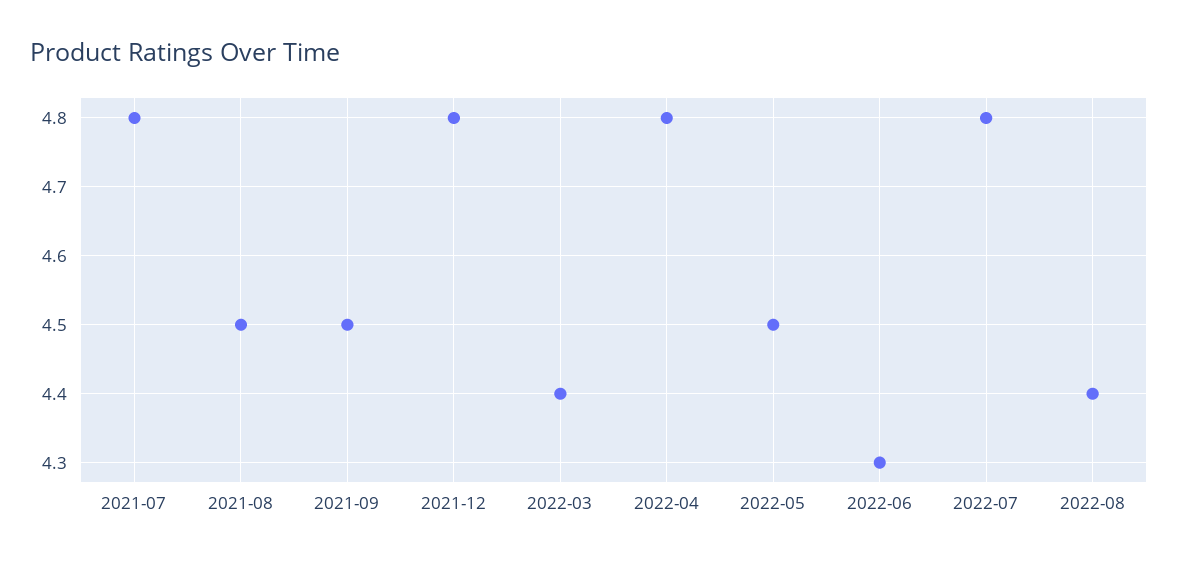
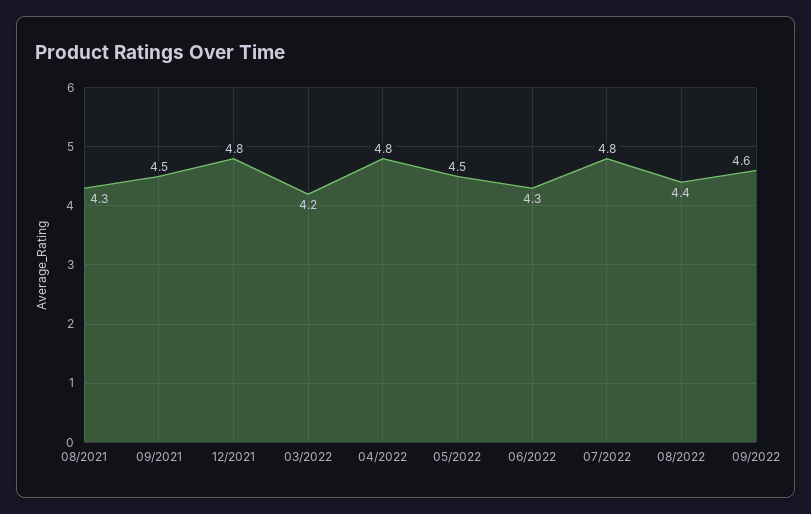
2021-07: 4.8 -> none
2021-08: 4.5 -> 4.3
2022-03: 4.4 -> 4.2
09/2022: none -> 4.6

